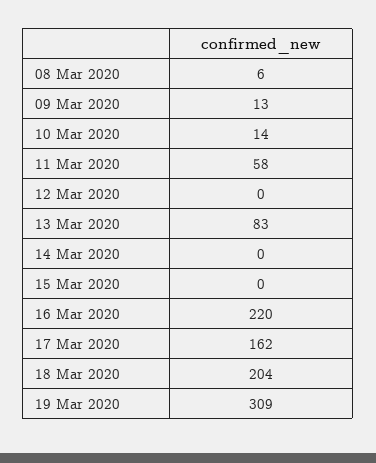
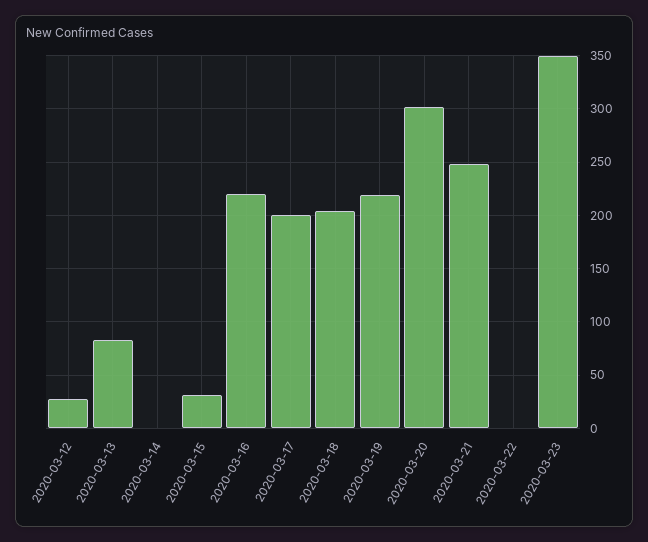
08 Mar 2020: 6 -> none
09 Mar 2020: 13 -> none
10 Mar 2020: 14 -> none
11 Mar 2020: 58 -> none
12 Mar 2020: 0 -> 30
15 Mar 2020: 0 -> 30
17 Mar 2020: 162 -> 200
19 Mar 2020: 309 -> 220
2020-03-20: none -> 300
2020-03-21: none -> 250
2020-03-22: none -> 0
2020-03-23: none -> 350

